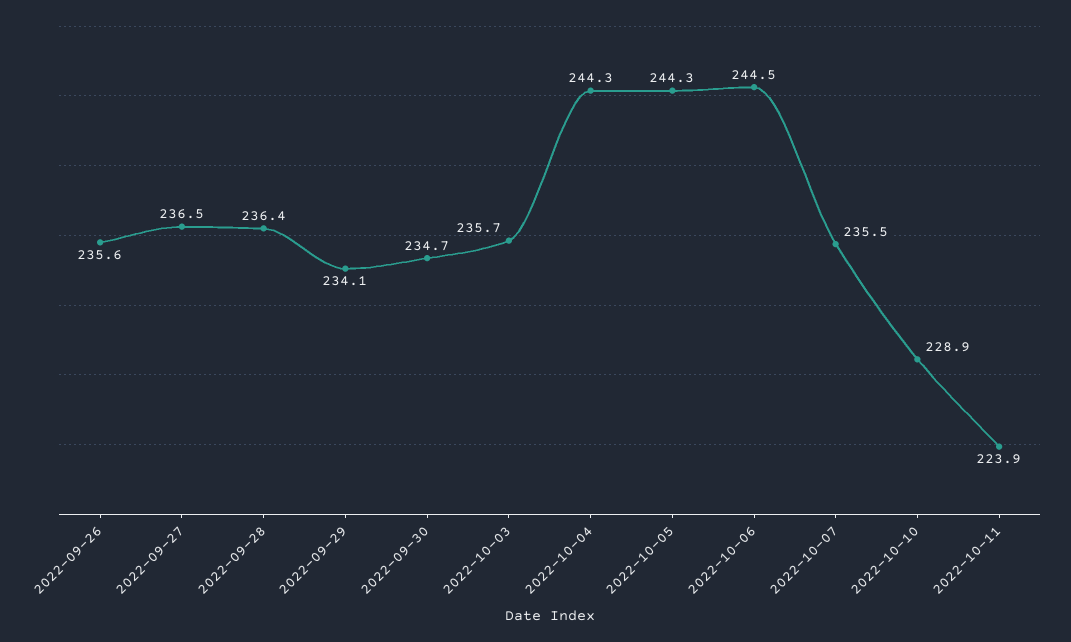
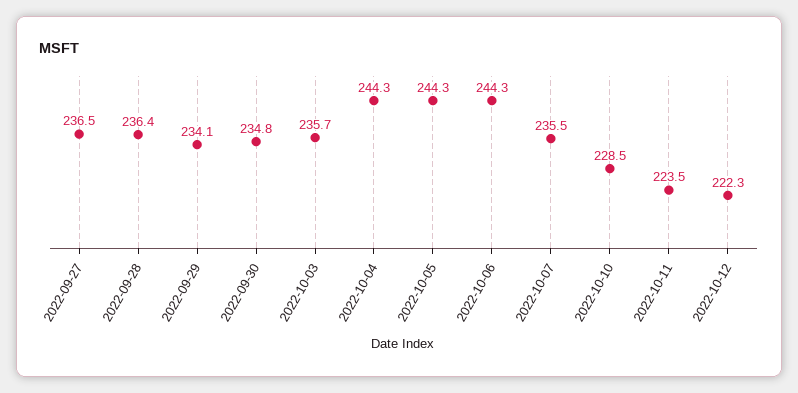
2022-09-26: 235.6 -> none
2022-09-30: 234.7 -> 234.8
2022-10-06: 244.5 -> 244.3
2022-10-10: 228.9 -> 228.5
2022-10-11: 223.9 -> 223.5
2022-10-12: none -> 222.3

